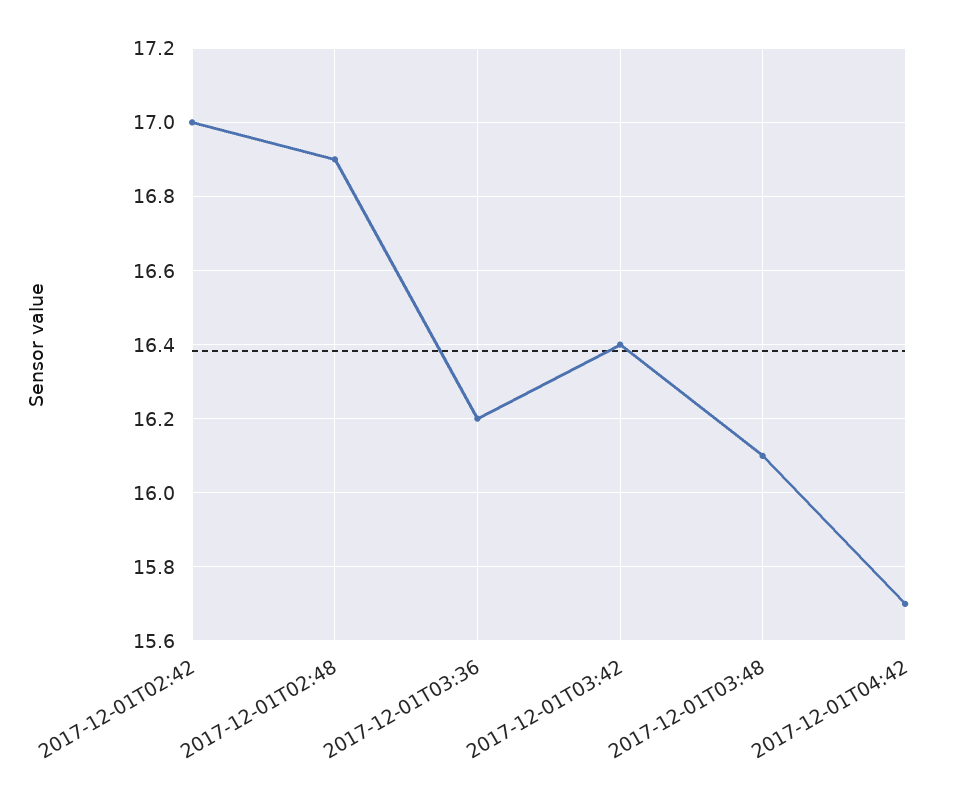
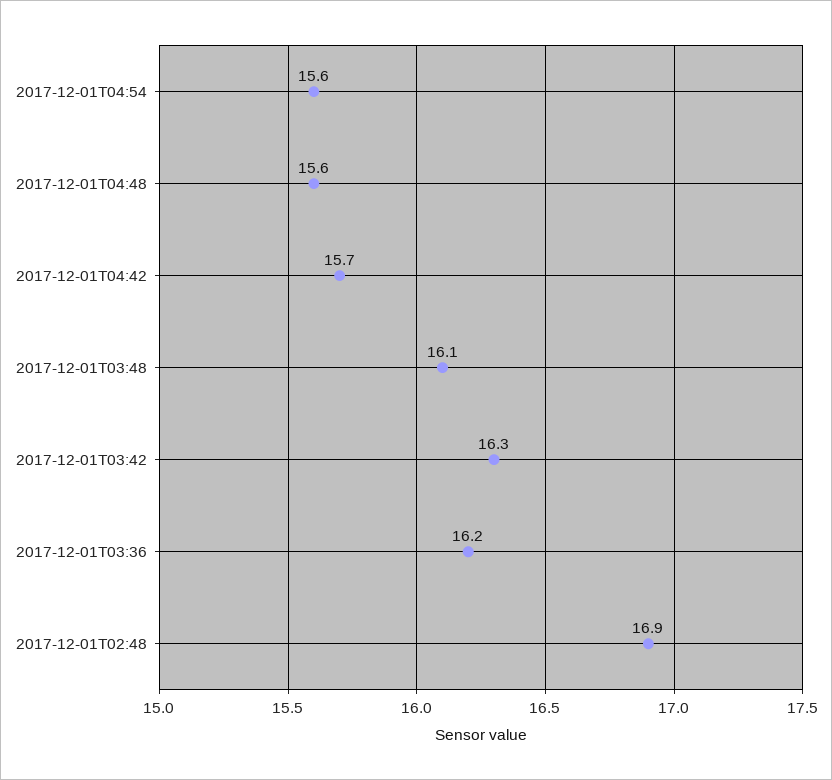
2017-12-01T02:42: 17 -> none
2017-12-01T03:42: 16.4 -> 16.3
2017-12-01T04:54: none -> 15.6
2017-12-01T04:48: none -> 15.6

